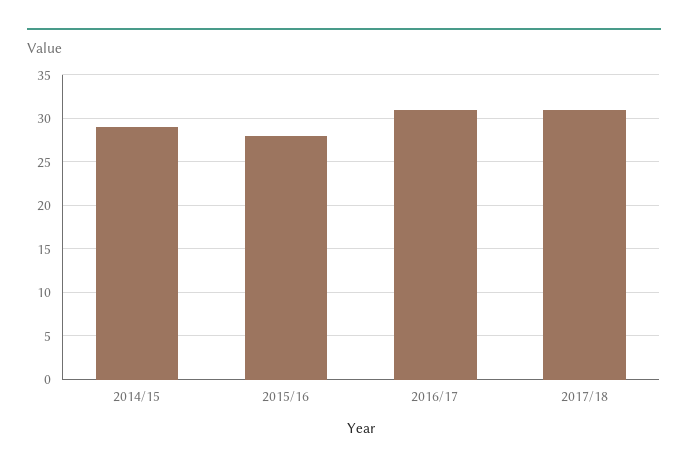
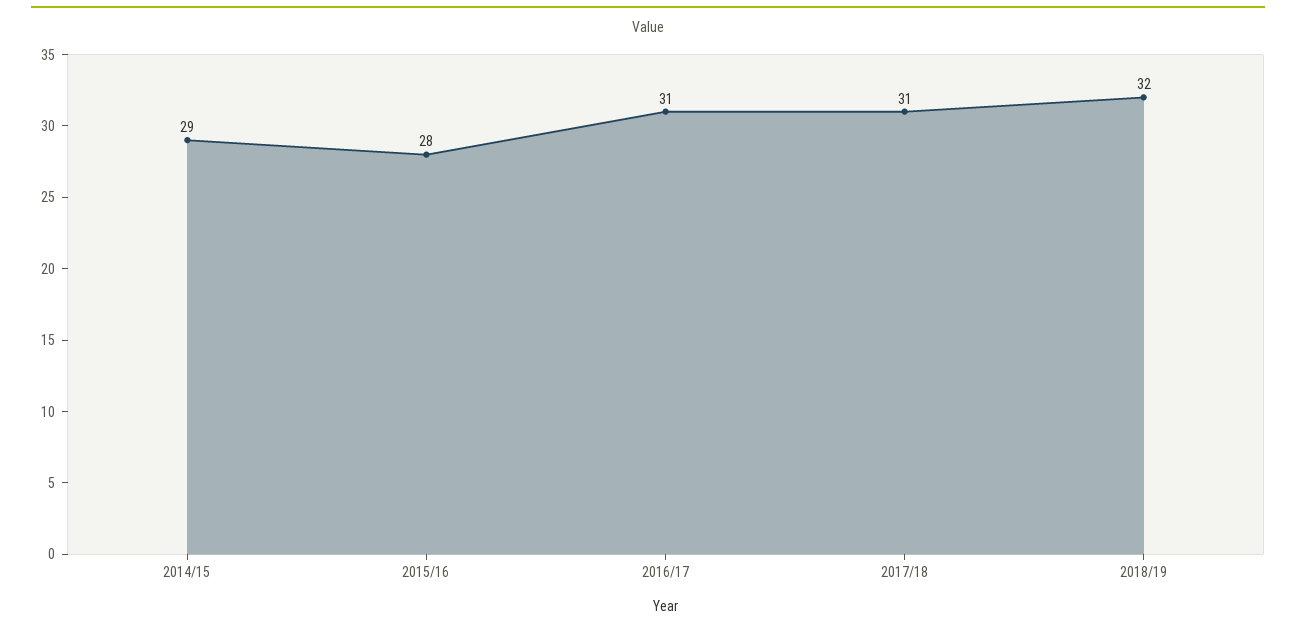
2018/19: none -> 32

